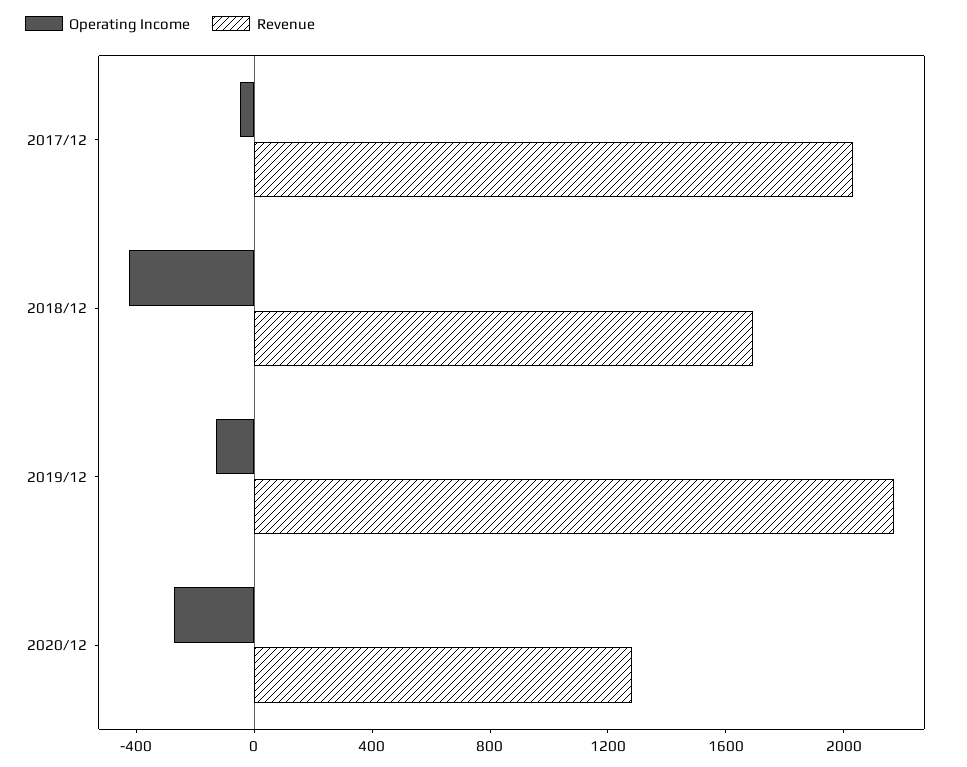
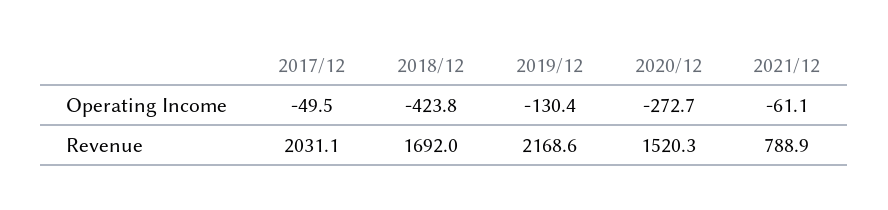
Revenue, 2020/12: 1300 -> 1520.3
Operating Income, 2021/12: none -> -61.1
Revenue, 2021/12: none -> 788.9

